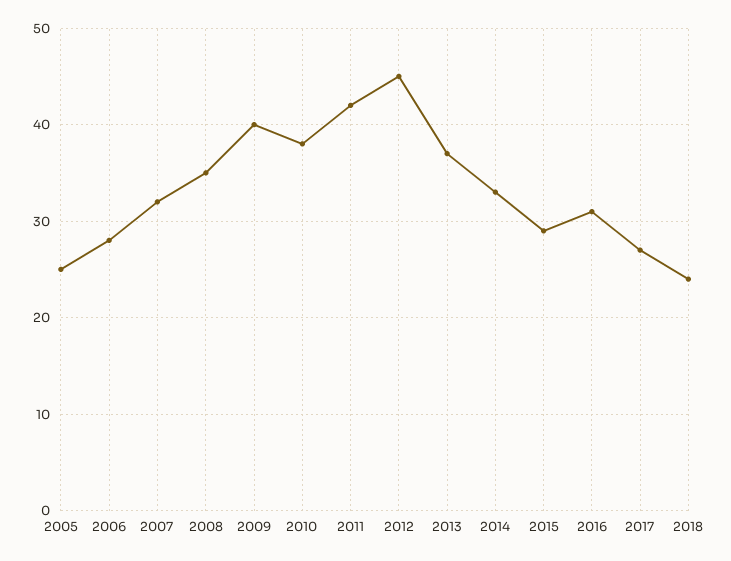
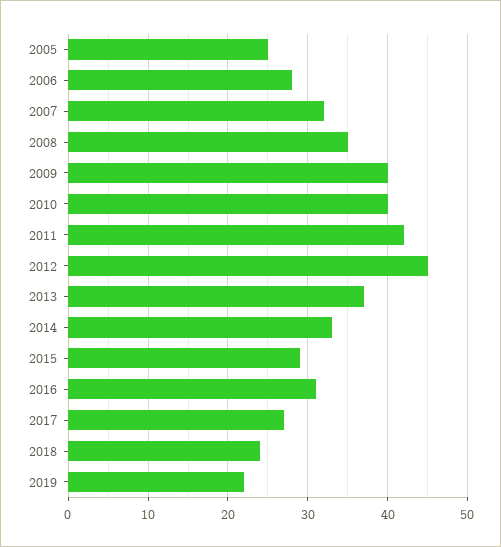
2010: 38 -> 40
2019: none -> 22

